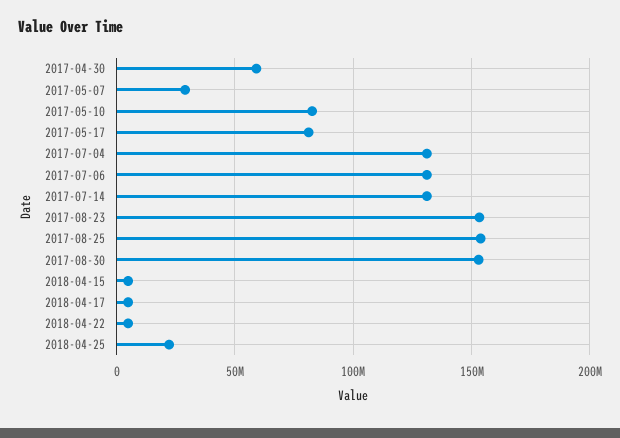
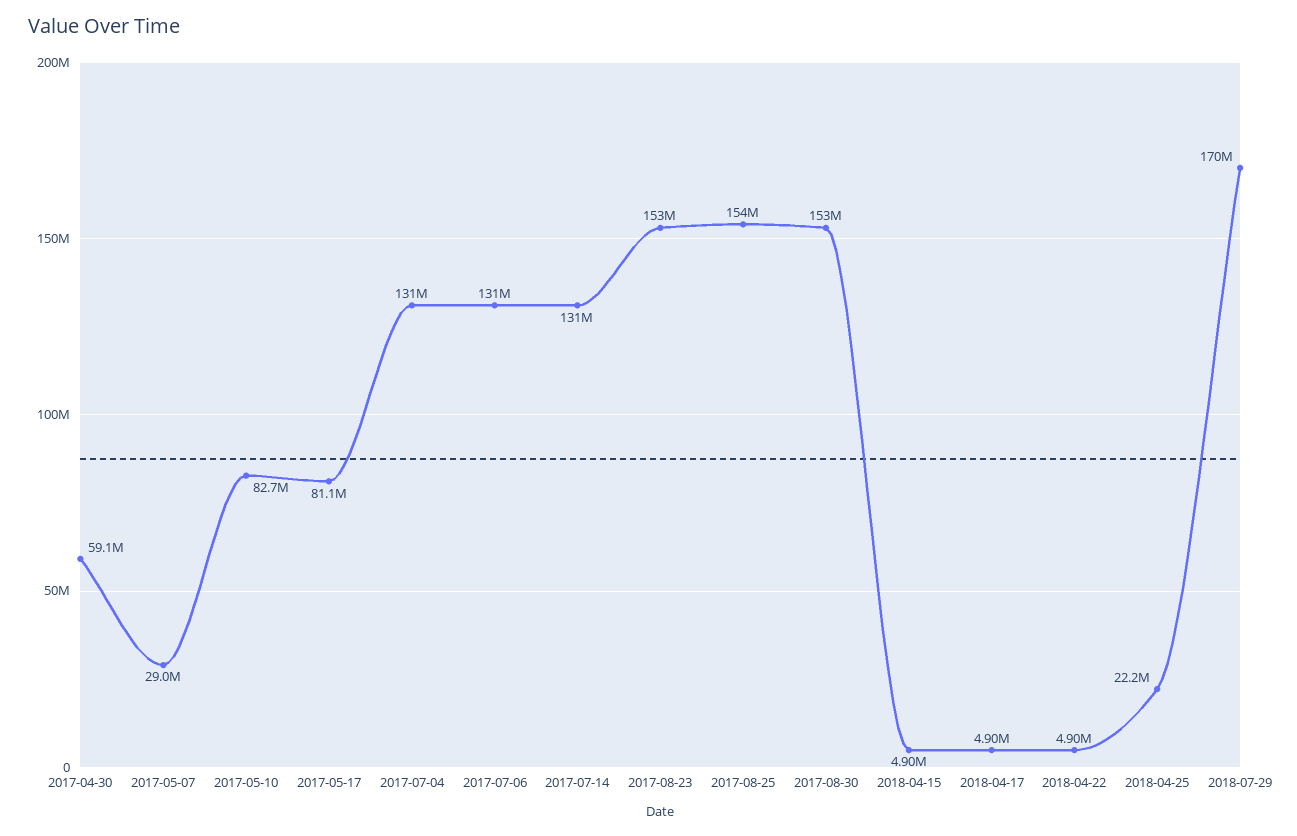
2018-07-29: none -> 170000000

